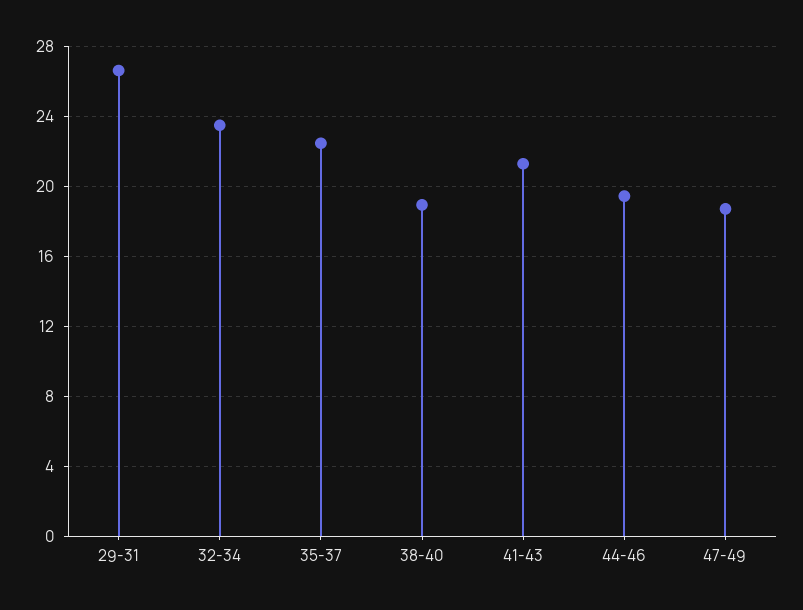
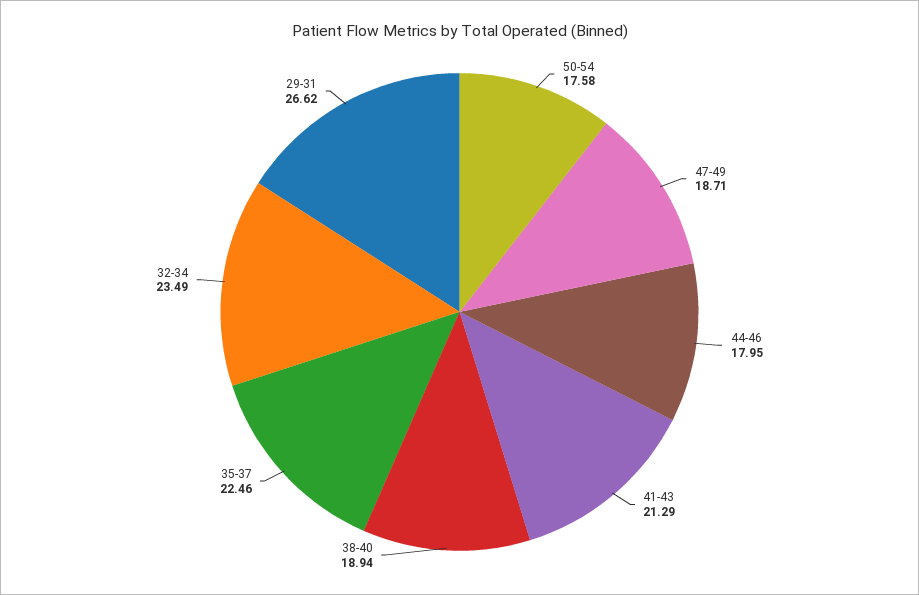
44-46: 19.5 -> 17.95
50-54: none -> 17.58

